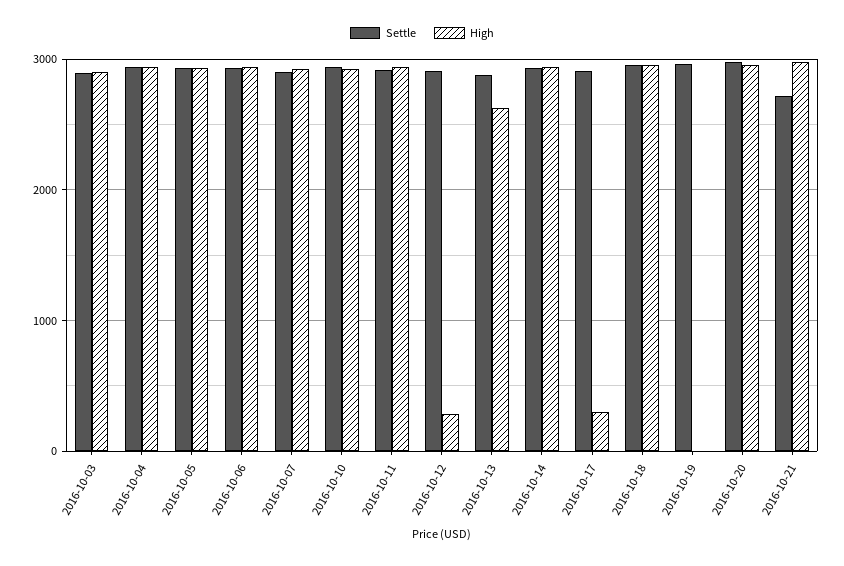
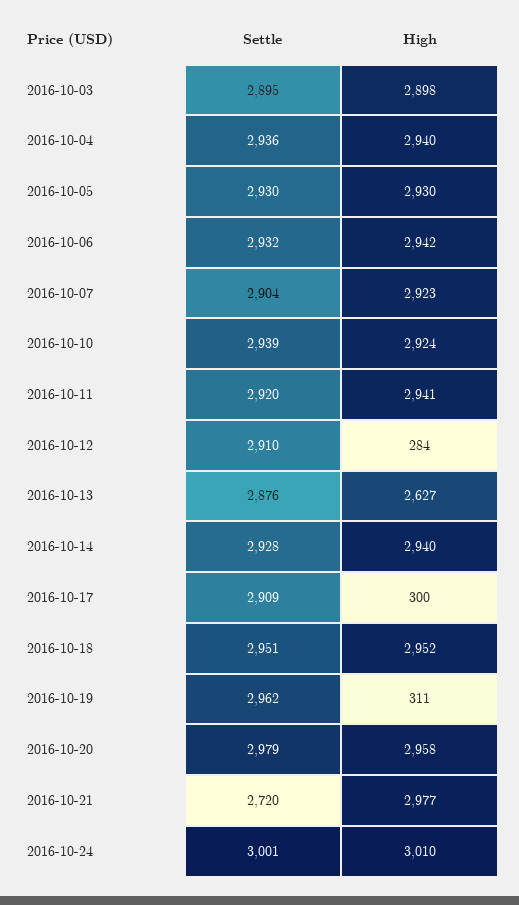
High, 2016-10-19: 0 -> 311
Settle, 2016-10-24: none -> 3001
High, 2016-10-24: none -> 3010

